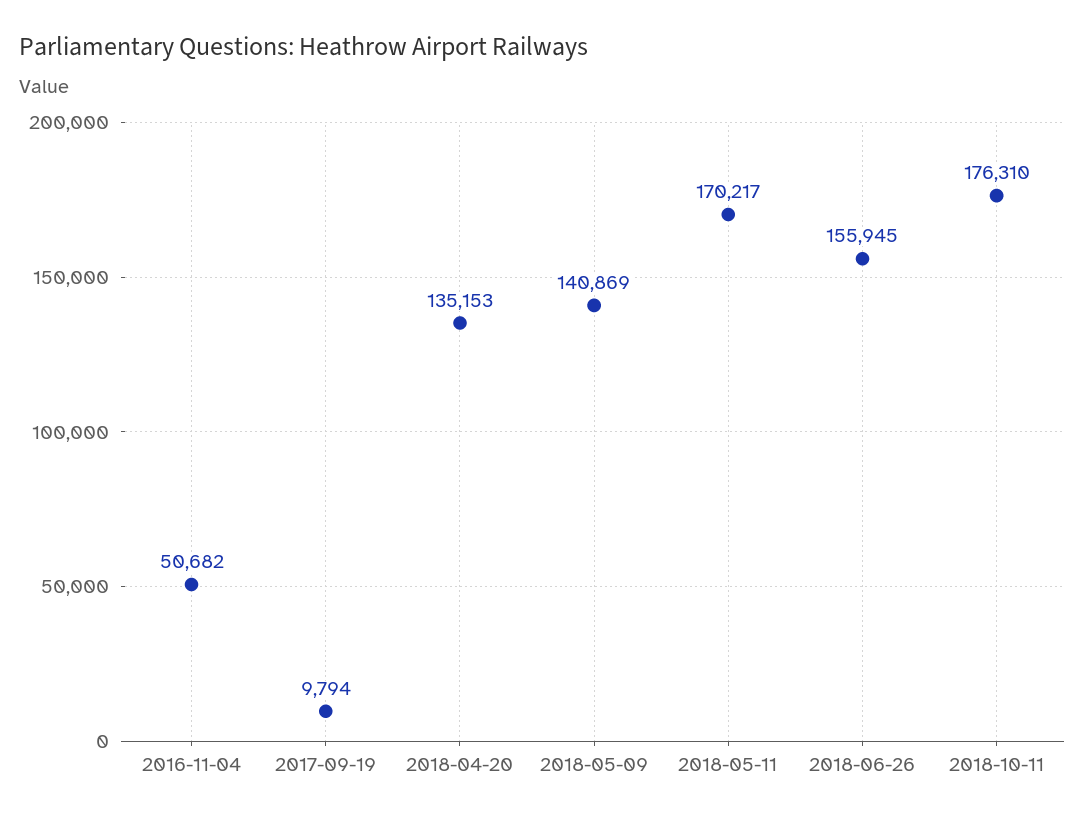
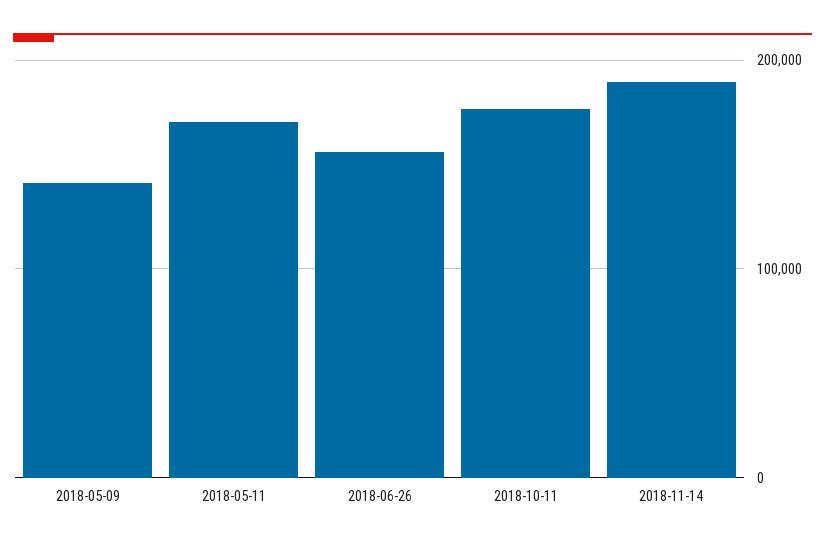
2016-11-04: 50682 -> none
2017-09-19: 9794 -> none
2018-04-20: 135153 -> none
2018-11-14: none -> 190000

